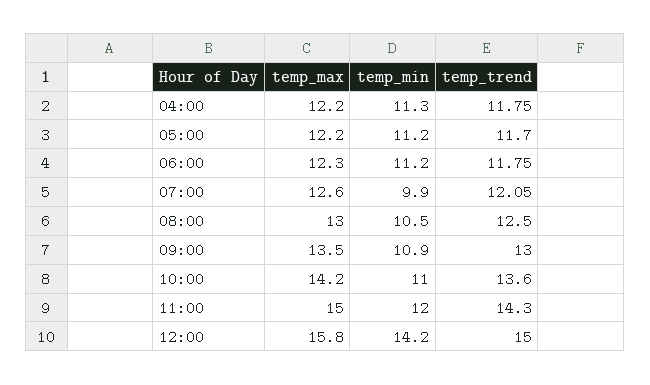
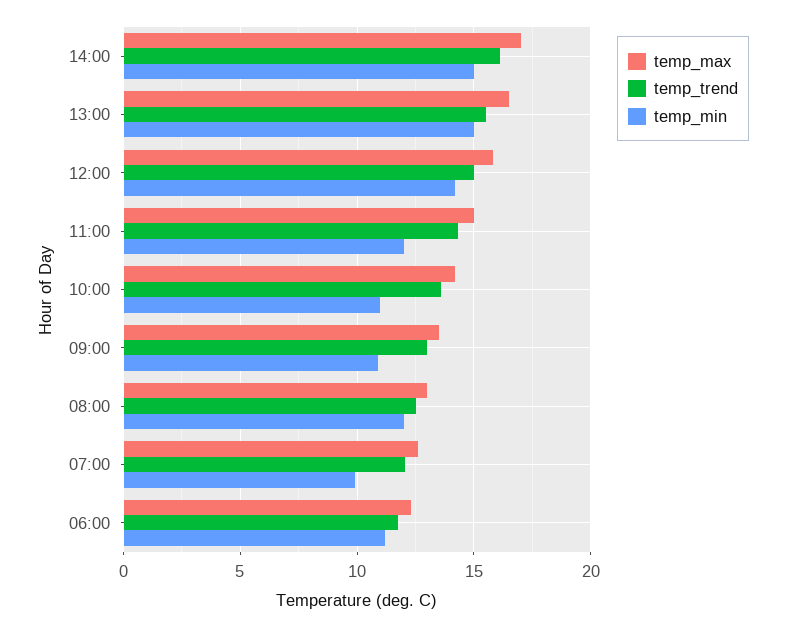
temp_max, 04:00: 12.2 -> none
temp_min, 04:00: 11.3 -> none
temp_trend, 04:00: 11.75 -> none
temp_max, 05:00: 12.2 -> none
temp_min, 05:00: 11.2 -> none
temp_trend, 05:00: 11.7 -> none
temp_min, 08:00: 10.5 -> 12
temp_max, 14:00: none -> 17
temp_trend, 14:00: none -> 16
temp_min, 14:00: none -> 15
temp_max, 13:00: none -> 16.5
temp_trend, 13:00: none -> 15.5
temp_min, 13:00: none -> 15

